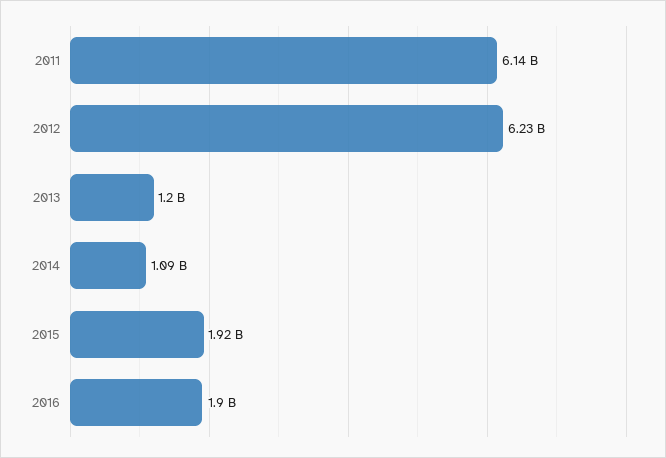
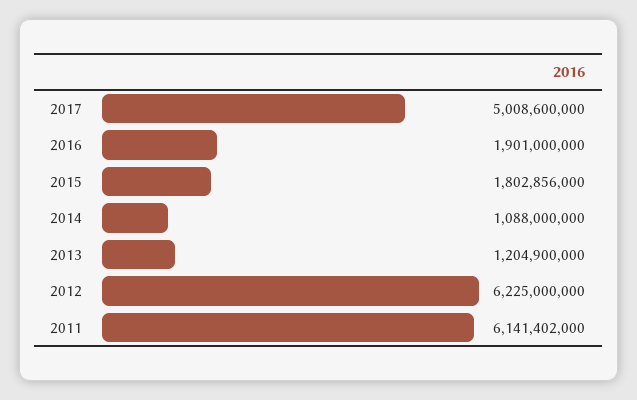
2015: 1920000000 -> 1802856000
2017: none -> 5008600000

